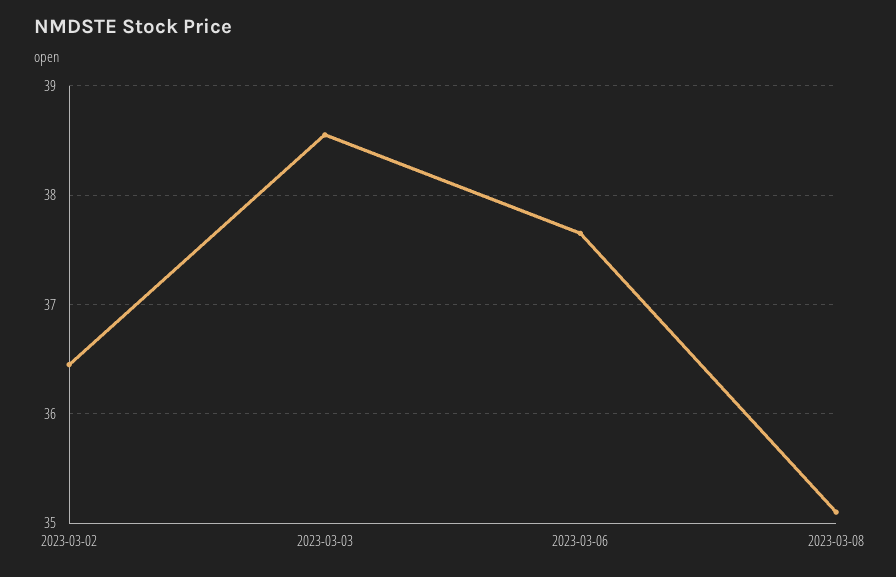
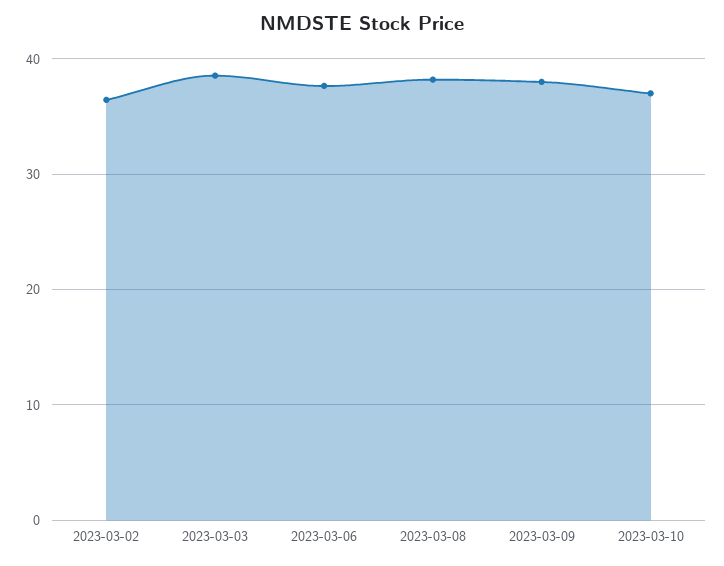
2023-03-08: 35.1 -> 38
2023-03-09: none -> 38
2023-03-10: none -> 37

